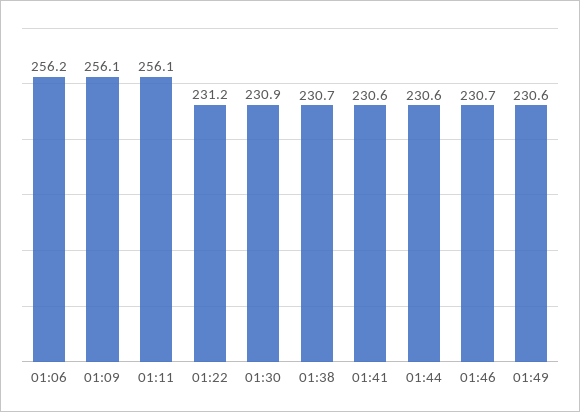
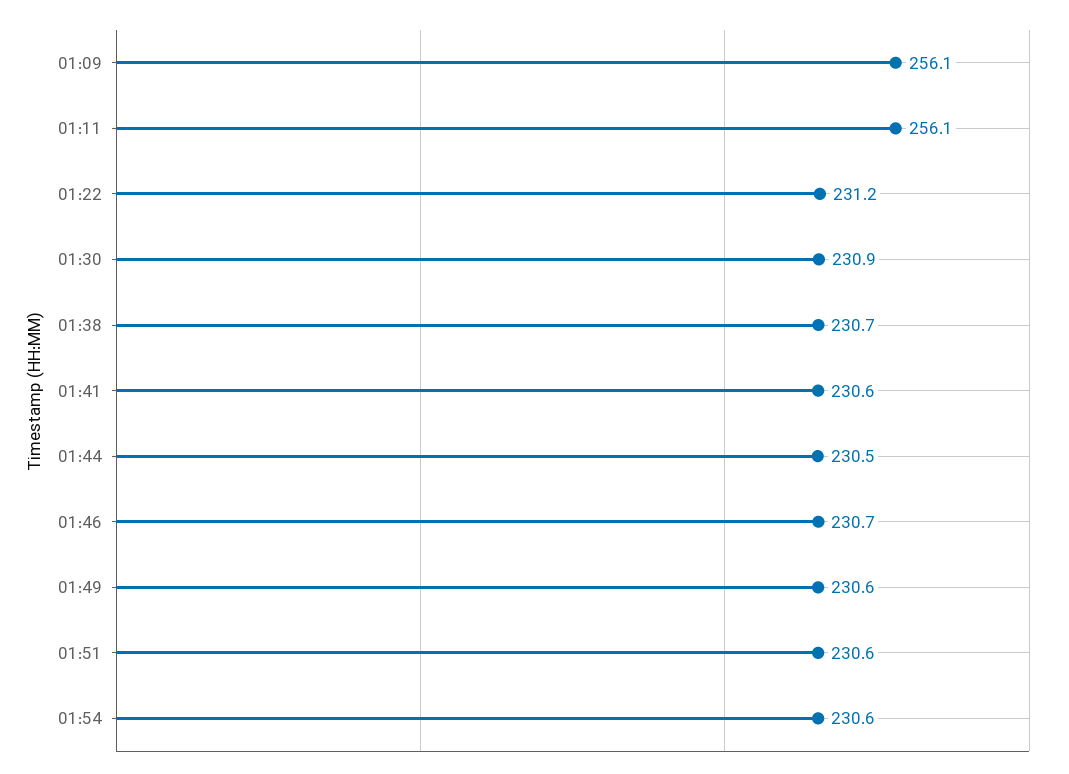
01:06: 256.2 -> none
01:44: 230.6 -> 230.5
01:51: none -> 230.6
01:54: none -> 230.6

